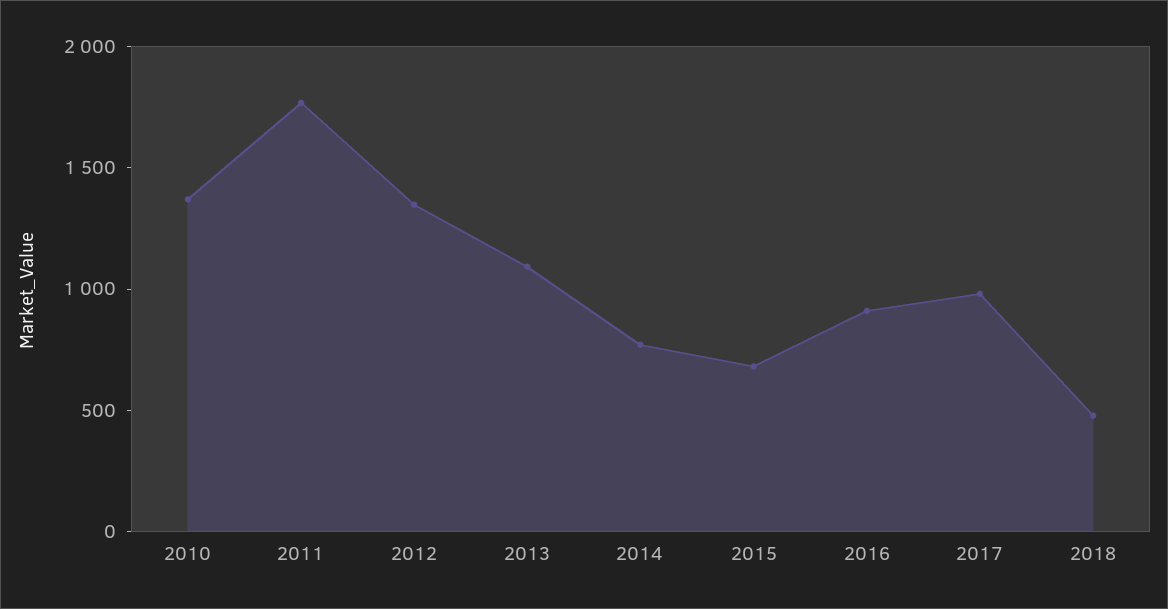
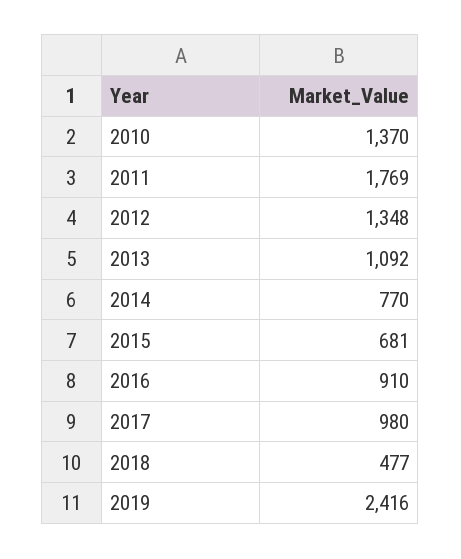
2019: none -> 2416

